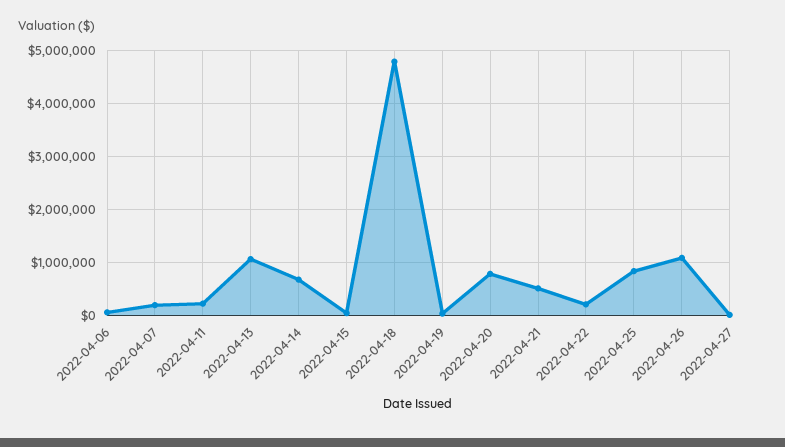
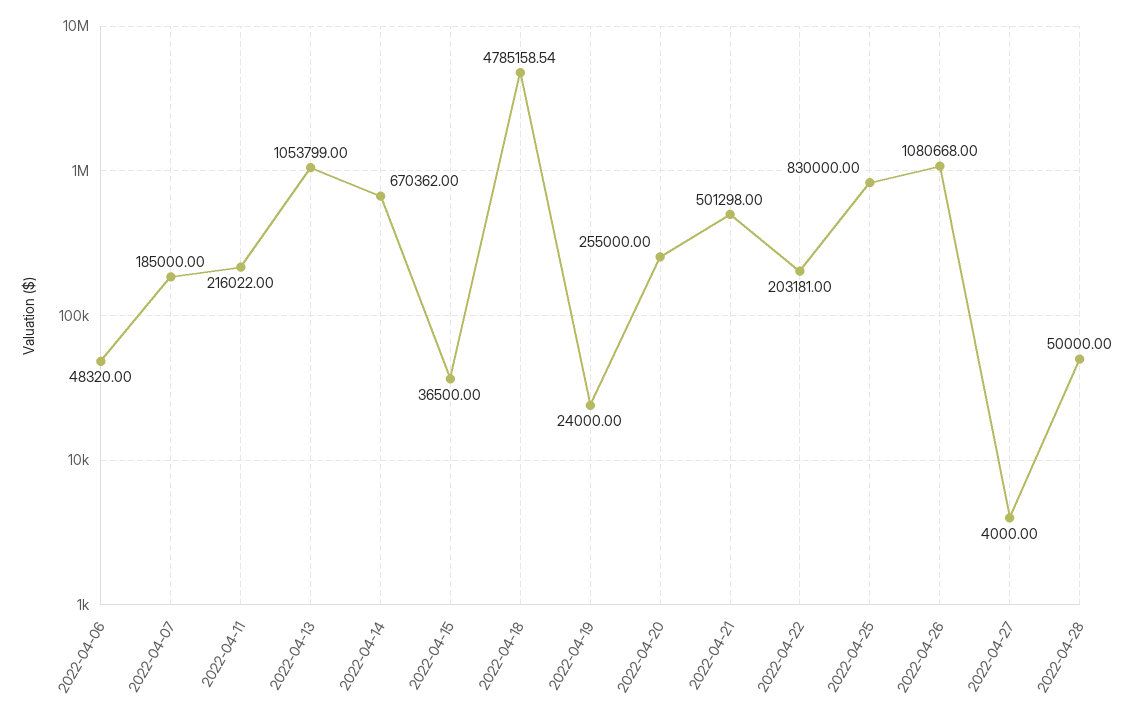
2022-04-20: 800000 -> 255000
2022-04-28: none -> 50000

